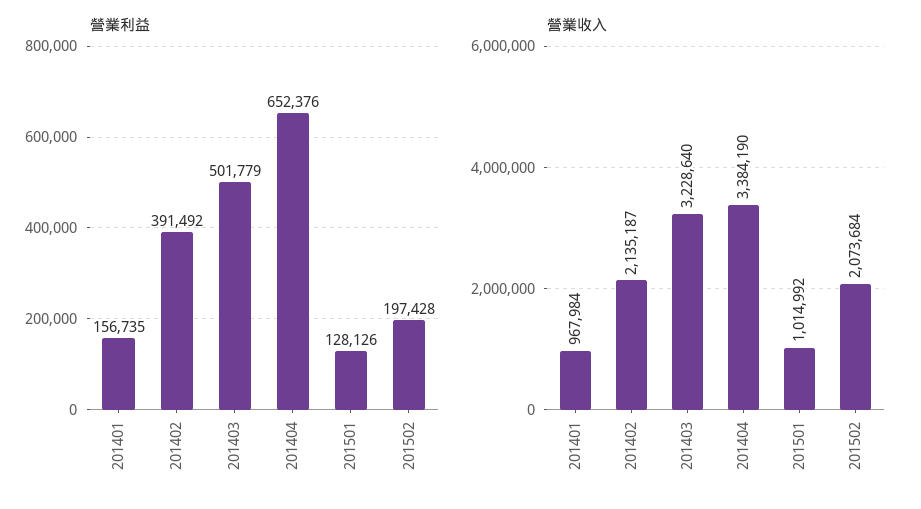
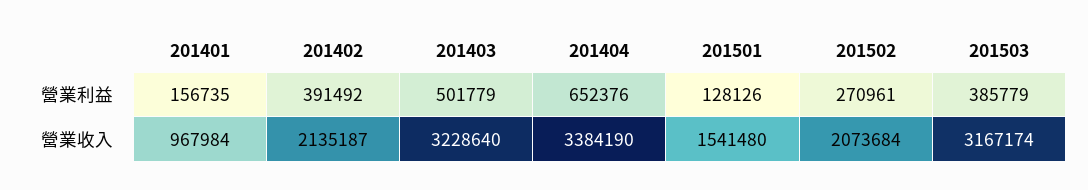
營業利益, 201502: 197428 -> 270961
營業收入, 201501: 1014992 -> 1541480
營業利益, 201503: none -> 385779
營業收入, 201503: none -> 3167174

